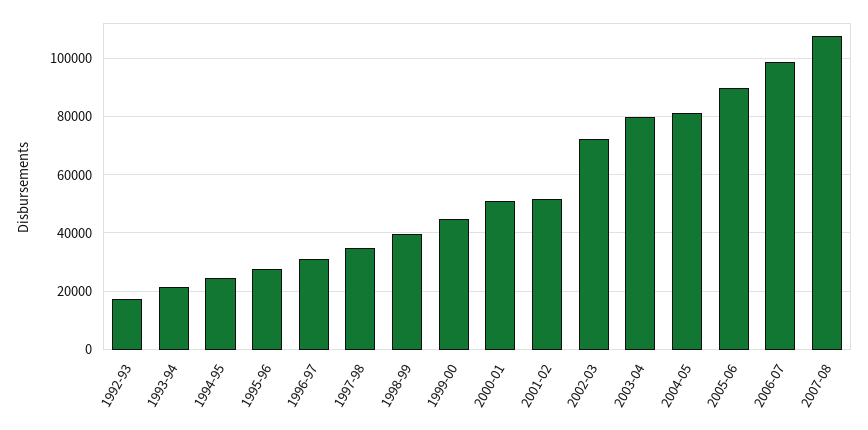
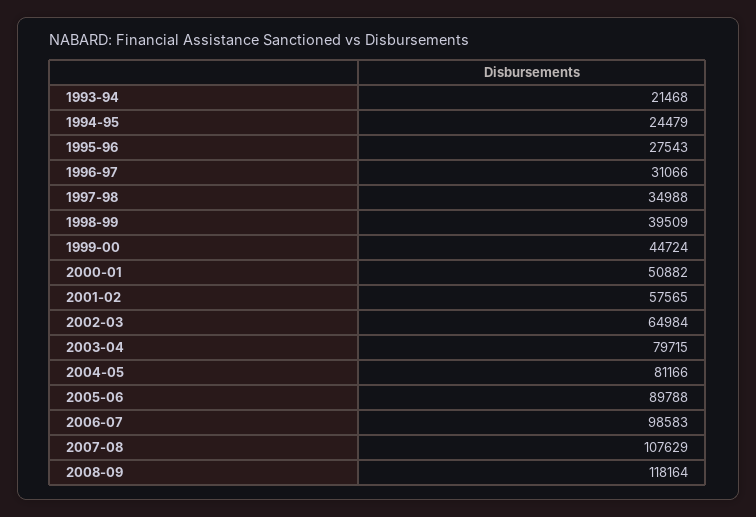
1992-93: 17500 -> none
2001-02: 52500 -> 57565
2002-03: 72500 -> 64984
2008-09: none -> 118164

